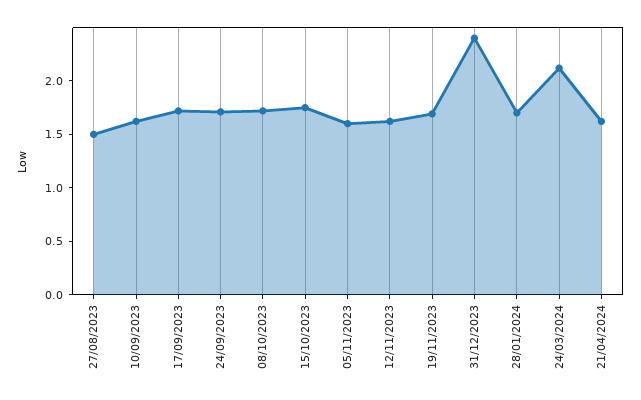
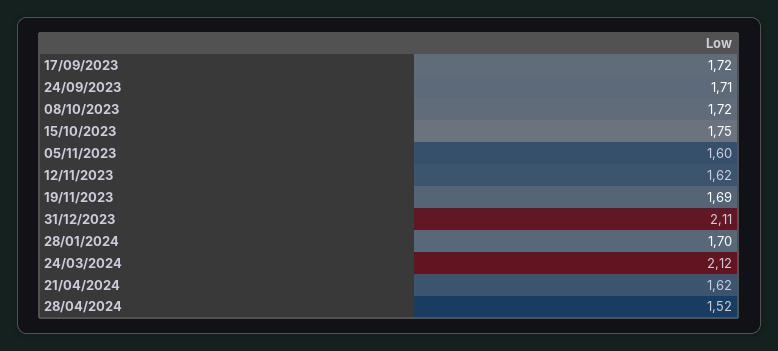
27/08/2023: 1.5 -> none
10/09/2023: 1.6 -> none
31/12/2023: 2.4 -> 2.11
28/04/2024: none -> 1.52

